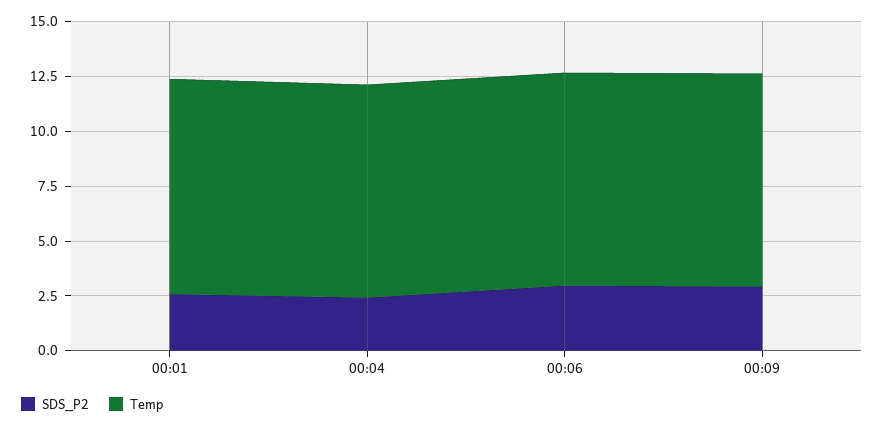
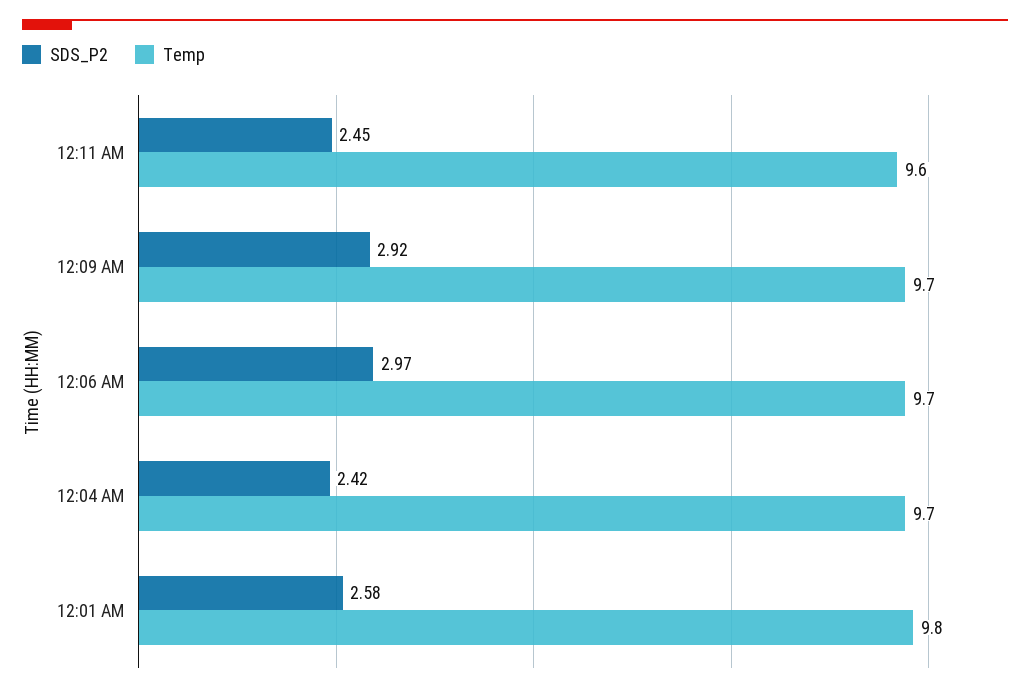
SDS_P2, 12:11 AM: none -> 2.45
Temp, 12:11 AM: none -> 9.6

